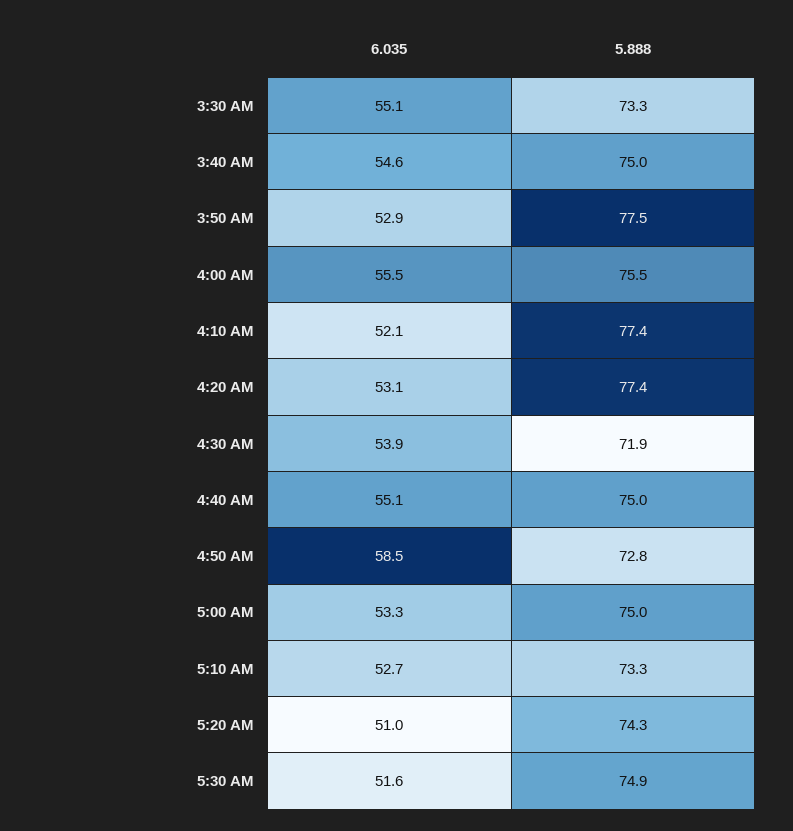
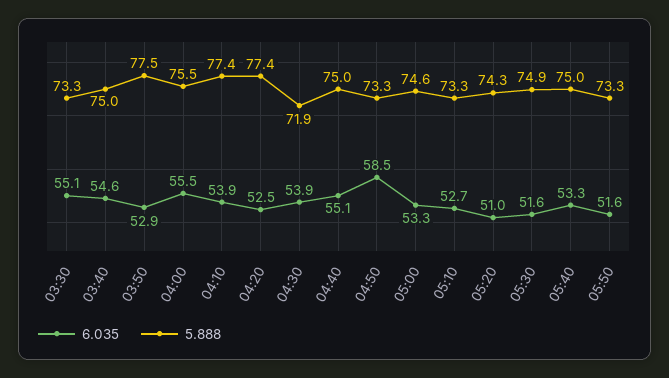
6.035, 4:10 AM: 52.1 -> 53.9
6.035, 4:20 AM: 53.1 -> 52.5
5.888, 4:50 AM: 72.8 -> 73.3
5.888, 5:00 AM: 75 -> 74.6
6.035, 05:40: none -> 53.3
5.888, 05:40: none -> 75
6.035, 05:50: none -> 51.6
5.888, 05:50: none -> 73.3

